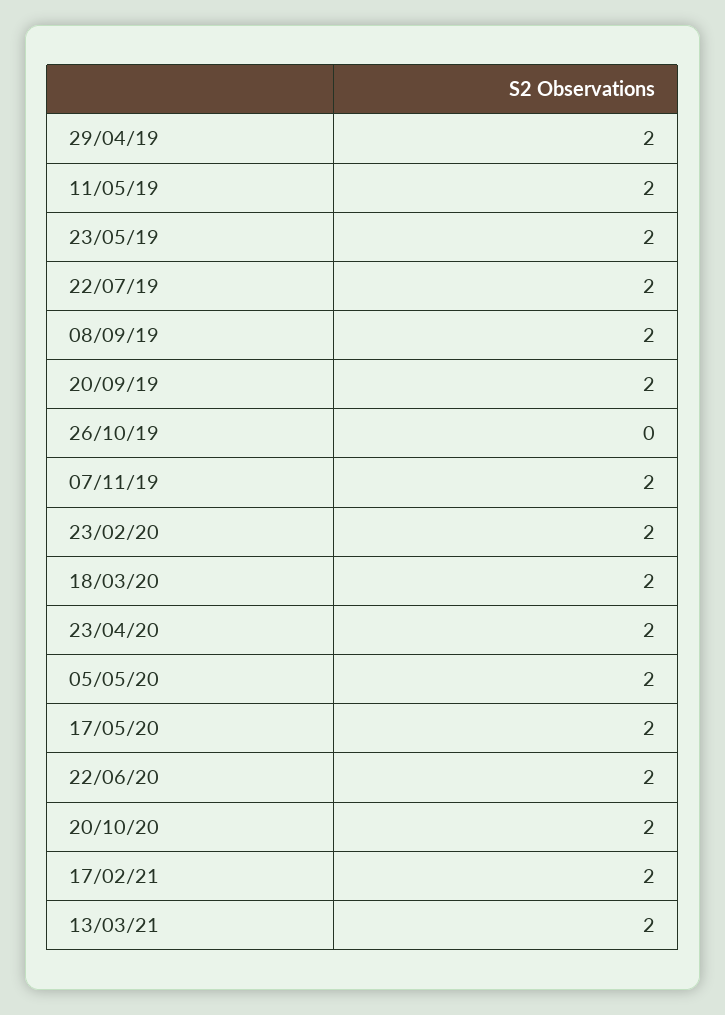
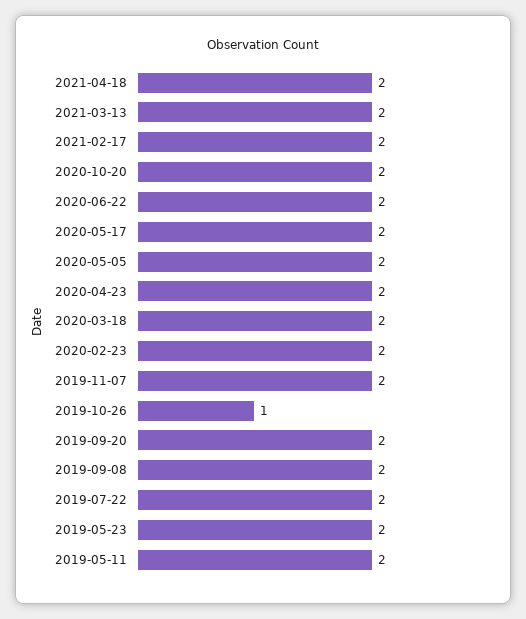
29/04/19: 2 -> none
26/10/19: 0 -> 1
2021-04-18: none -> 2

